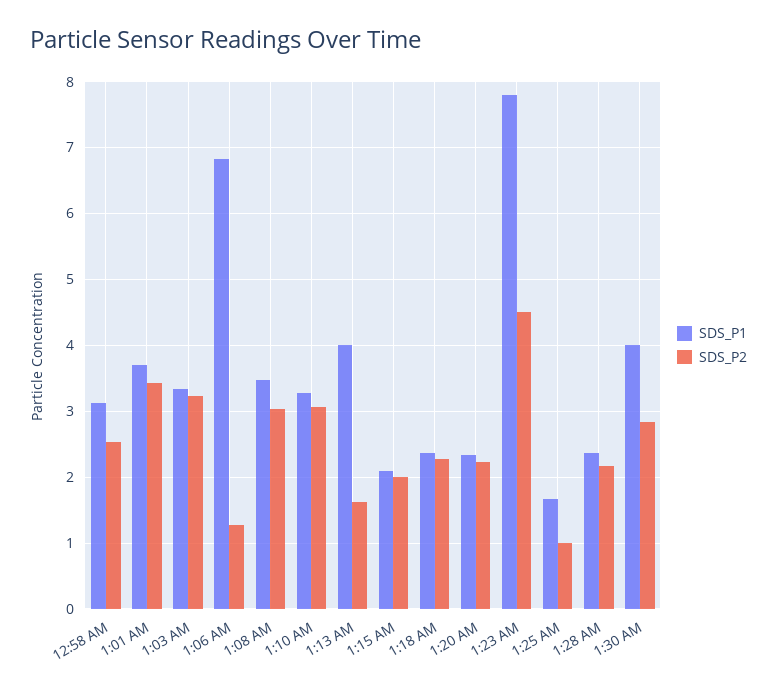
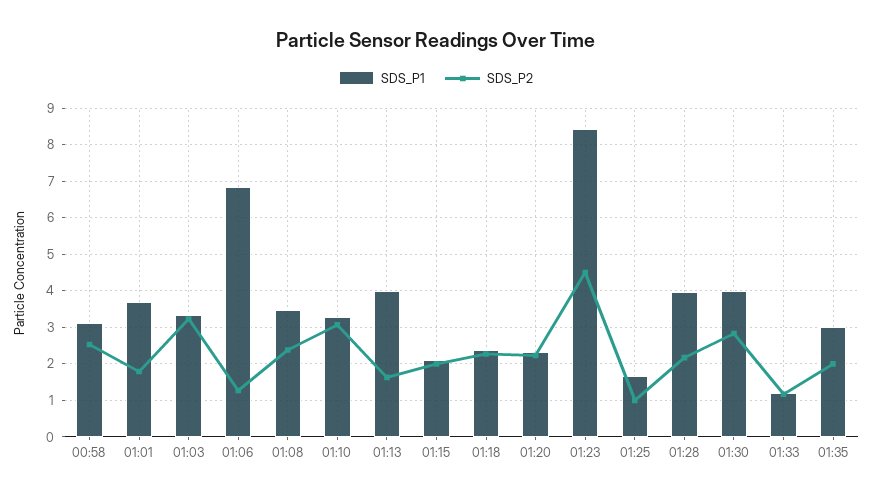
SDS_P2, 1:01 AM: 3.4 -> 1.8
SDS_P2, 1:08 AM: 3 -> 2.4
SDS_P1, 1:23 AM: 7.8 -> 8.4
SDS_P1, 1:28 AM: 2.4 -> 4
SDS_P1, 01:33: none -> 1.2
SDS_P2, 01:33: none -> 1.2
SDS_P1, 01:35: none -> 3
SDS_P2, 01:35: none -> 2

